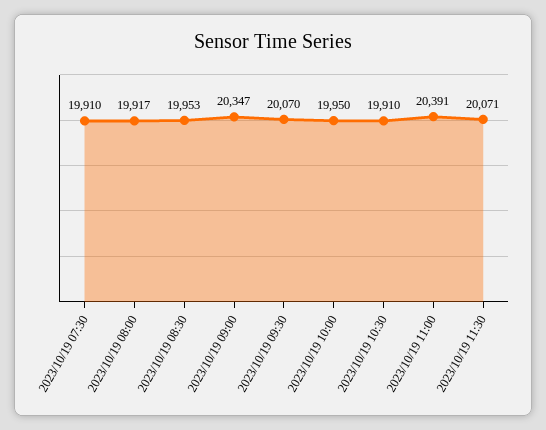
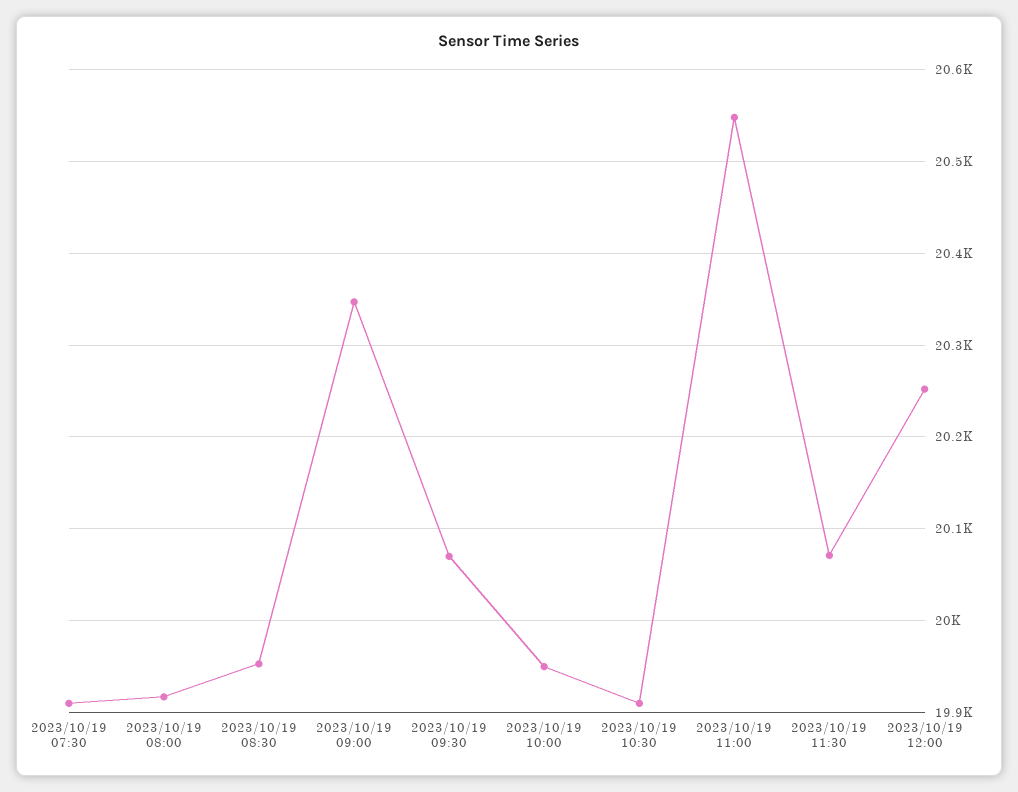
2023/10/19 11:00: 20391 -> 20550
2023/10/19 12:00: none -> 20250

